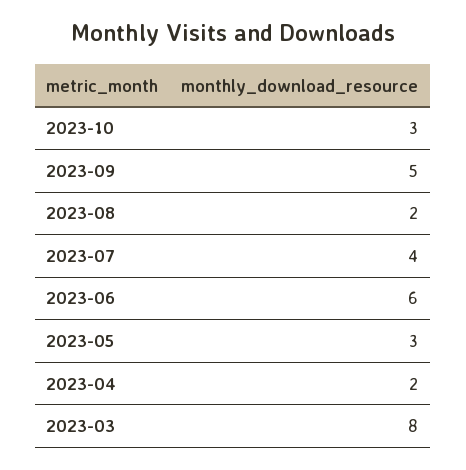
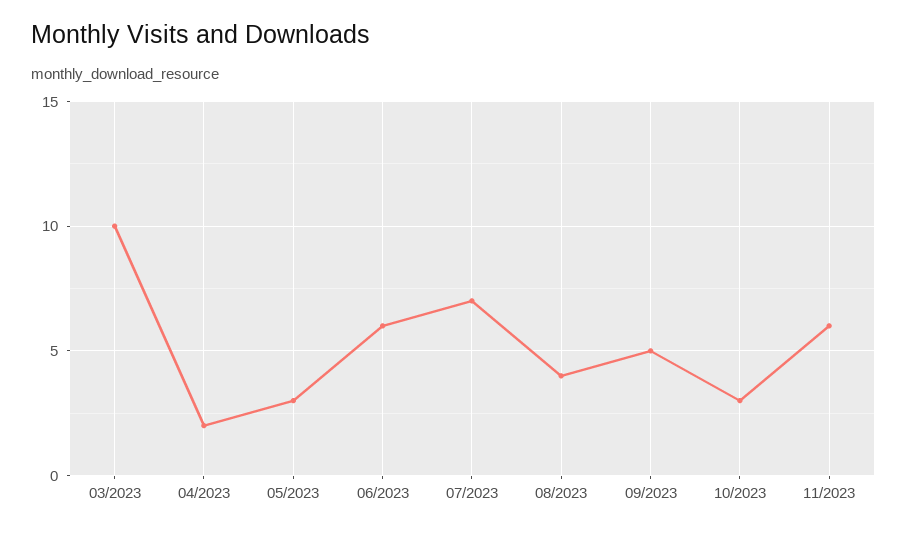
2023-08: 2 -> 4
2023-07: 4 -> 7
2023-03: 8 -> 10
11/2023: none -> 6

